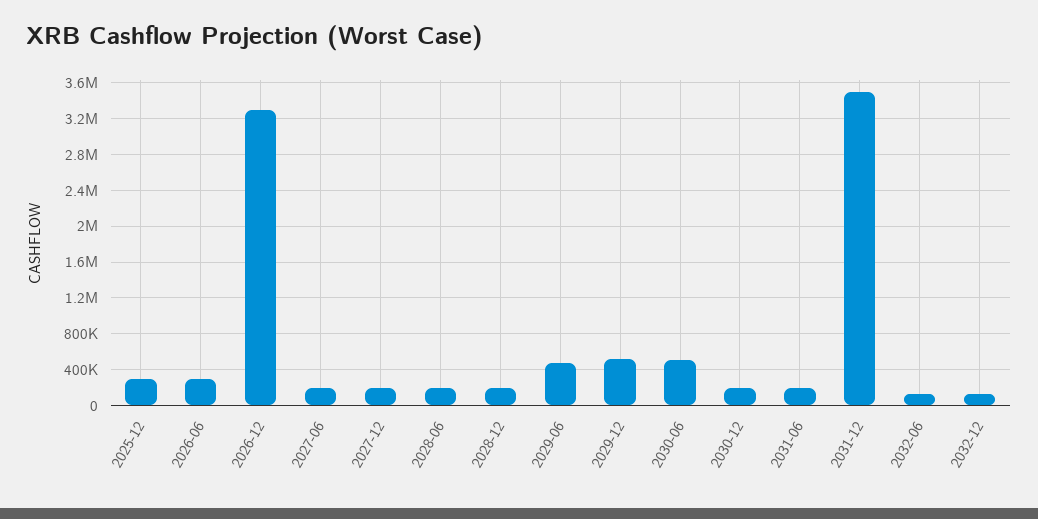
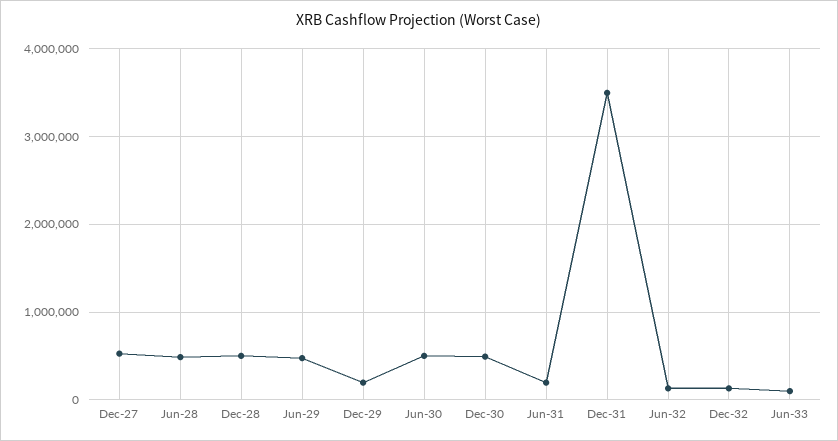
2025-12: 300000 -> none
2026-06: 300000 -> none
2026-12: 3300000 -> none
2027-06: 200000 -> none
2027-12: 200000 -> 500000
2028-06: 200000 -> 500000
2028-12: 200000 -> 500000
2029-12: 500000 -> 200000
2030-12: 200000 -> 500000
Jun-33: none -> 100000

